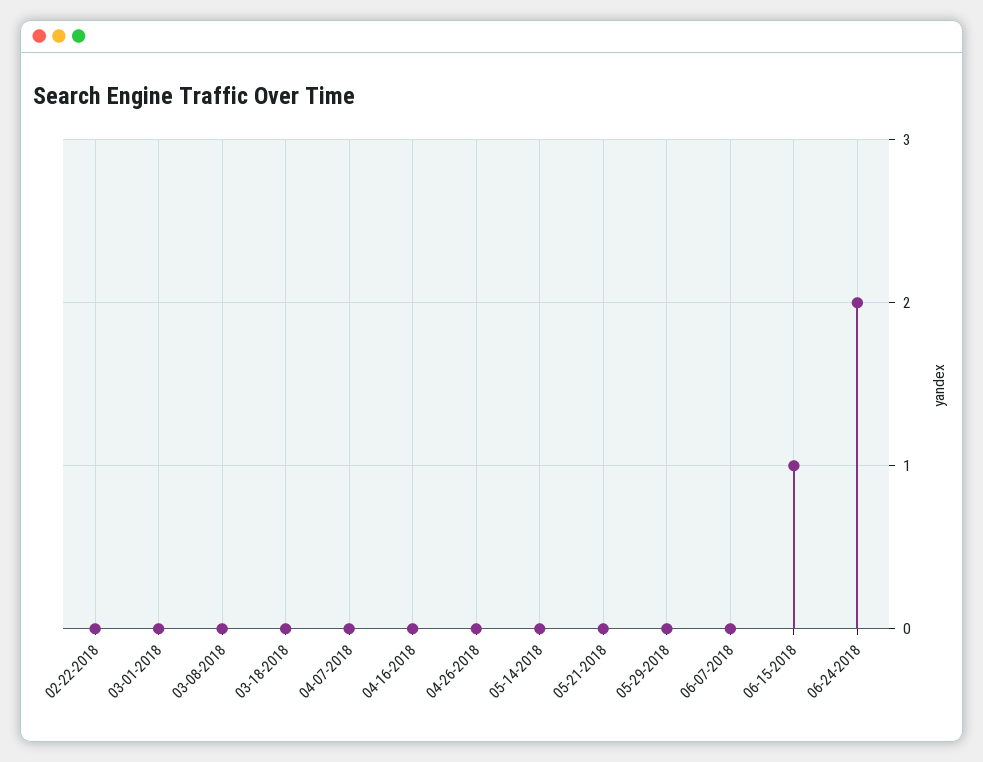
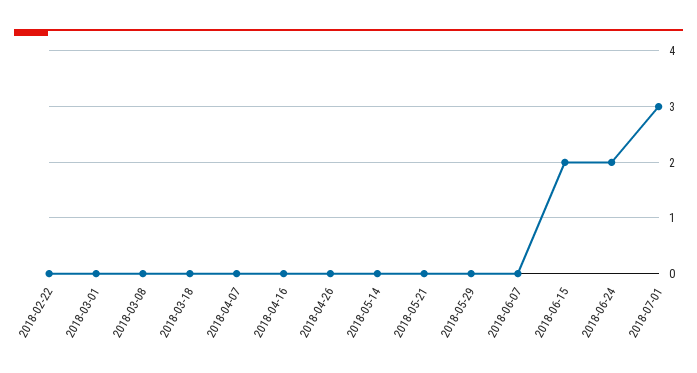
06-15-2018: 1 -> 2
2018-07-01: none -> 3

